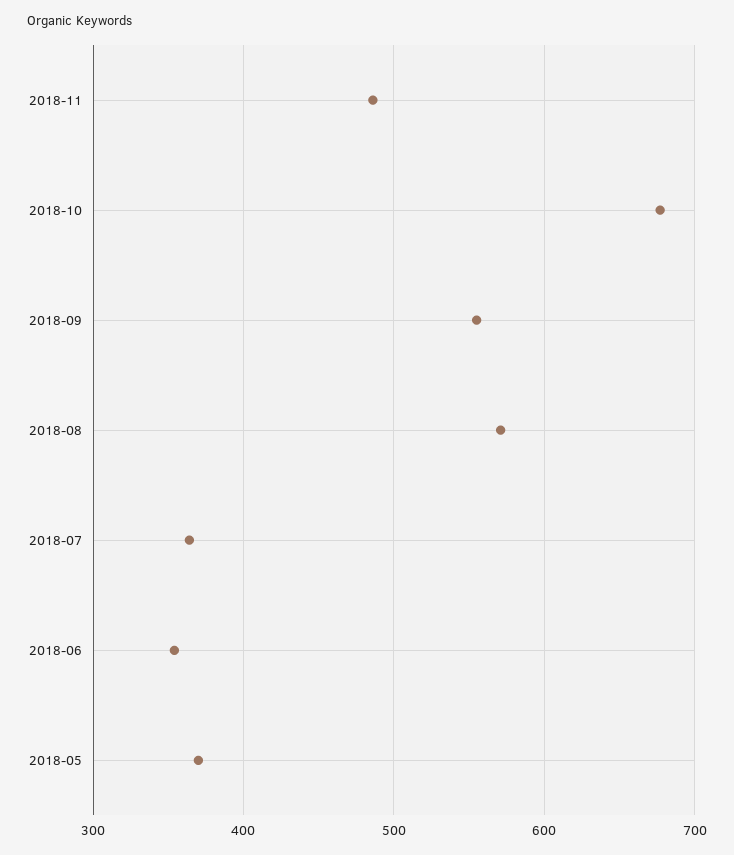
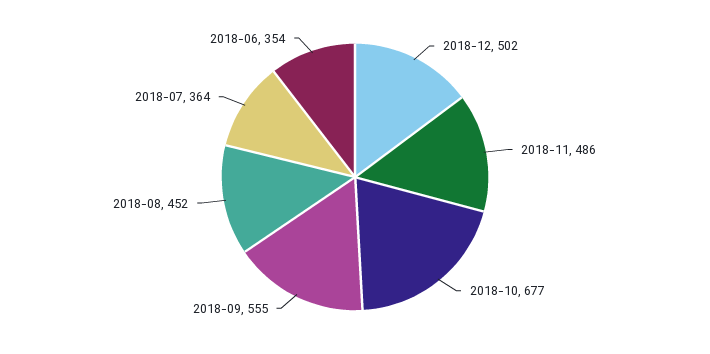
2018-08: 570 -> 452
2018-05: 370 -> none
2018-12: none -> 502

